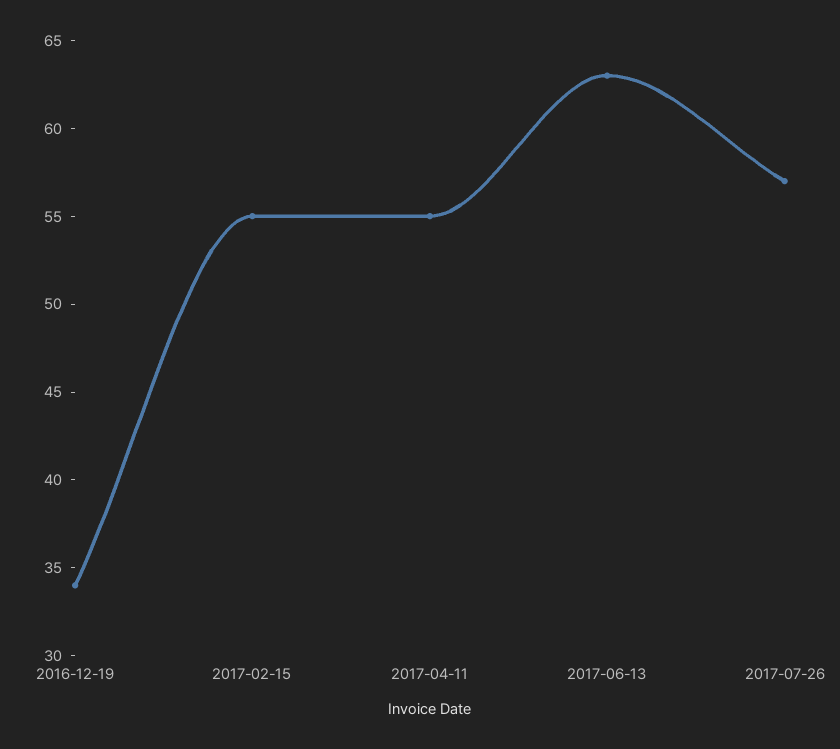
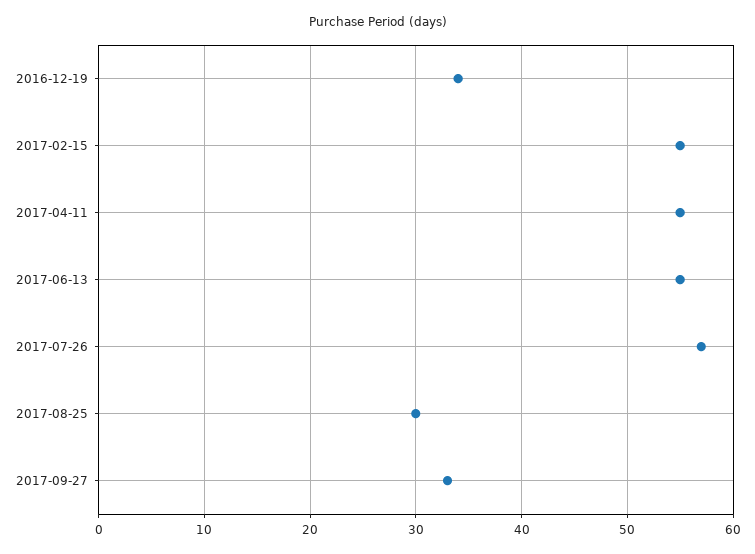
2017-06-13: 63 -> 55
2017-08-25: none -> 30
2017-09-27: none -> 33

